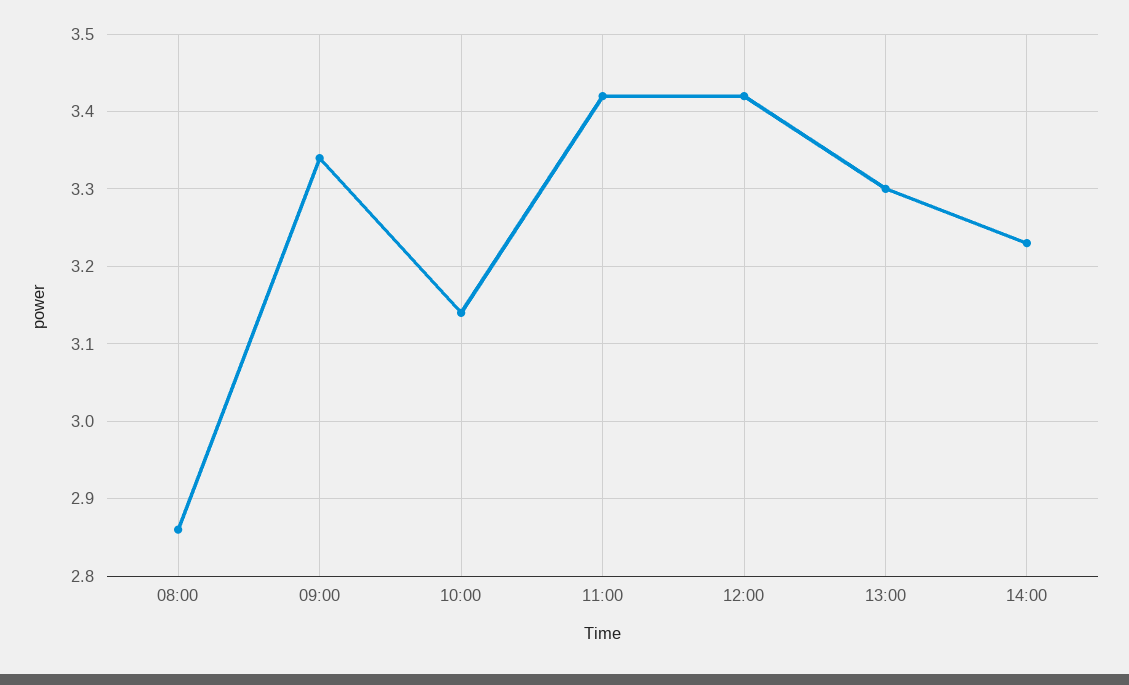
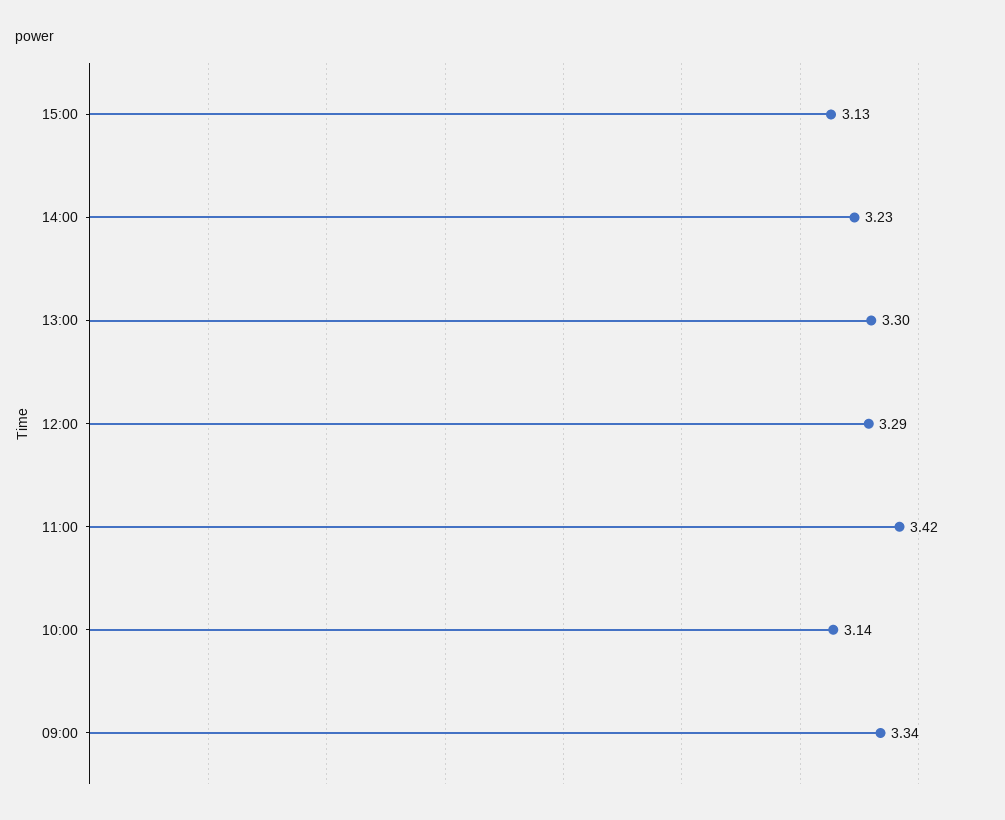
08:00: 2.86 -> none
12:00: 3.42 -> 3.29
15:00: none -> 3.13

